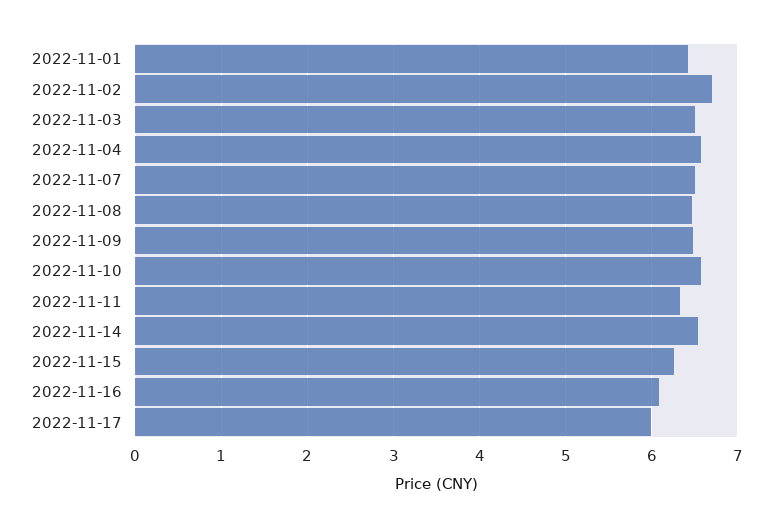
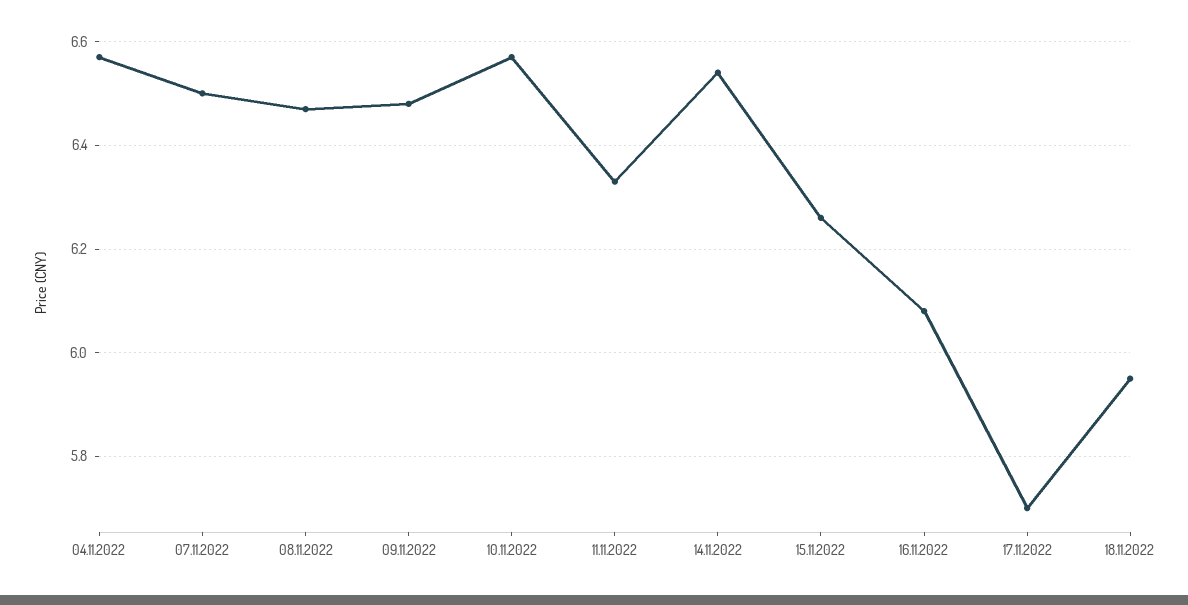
2022-11-01: 6.4 -> none
2022-11-02: 6.7 -> none
2022-11-03: 6.5 -> none
2022-11-17: 6 -> 5.7
18.11.2022: none -> 5.95

